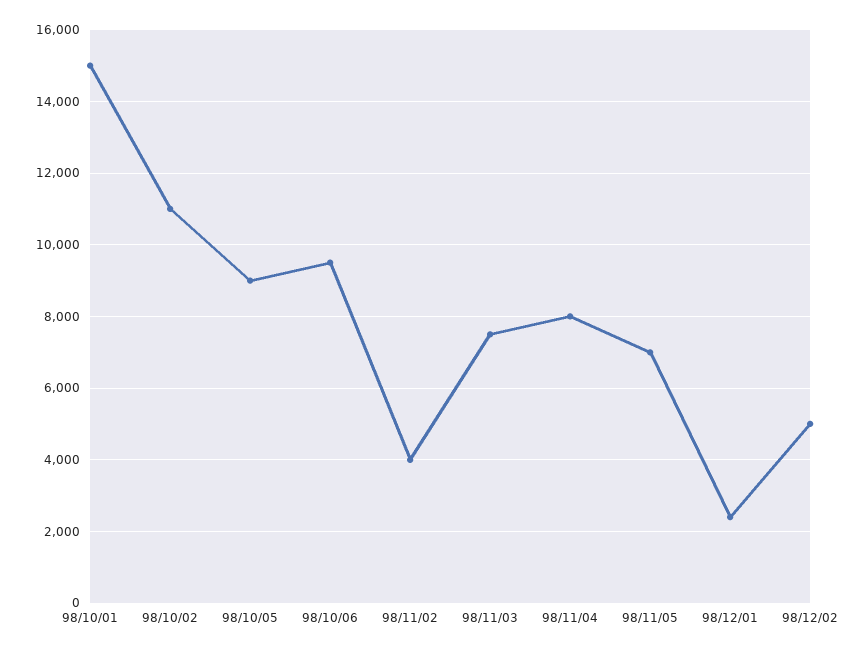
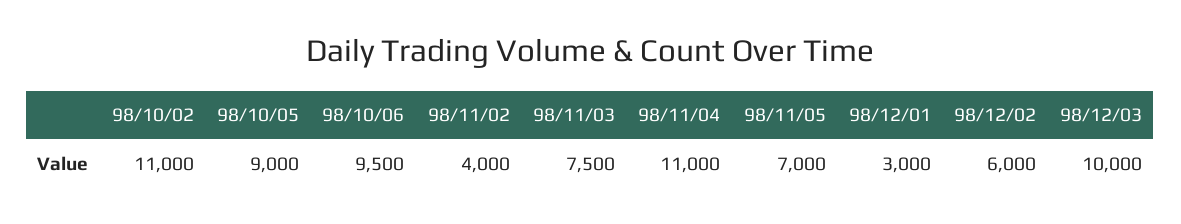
98/10/01: 15000 -> none
98/11/04: 8000 -> 11000
98/12/01: 2400 -> 3000
98/12/02: 5000 -> 6000
98/12/03: none -> 10000

